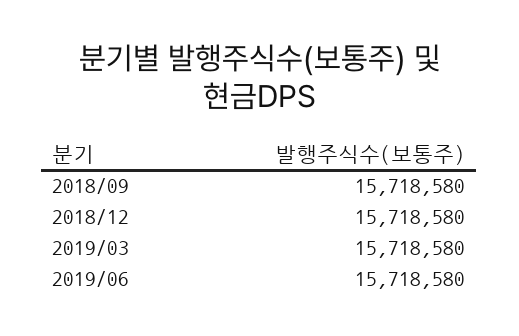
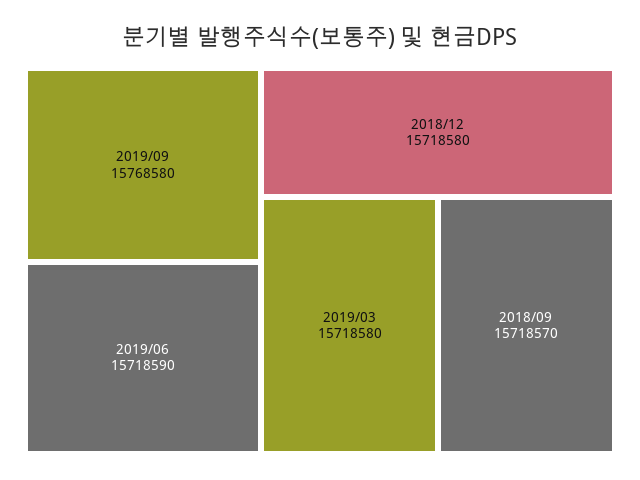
2018/09: 15718580 -> 15718570
2019/06: 15718580 -> 15718590
2019/09: none -> 15768580

